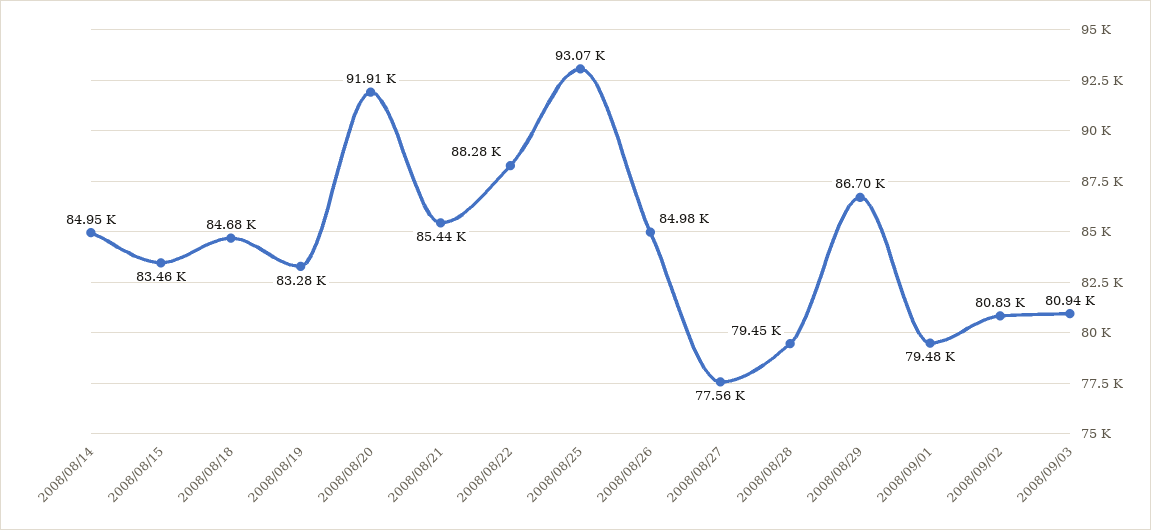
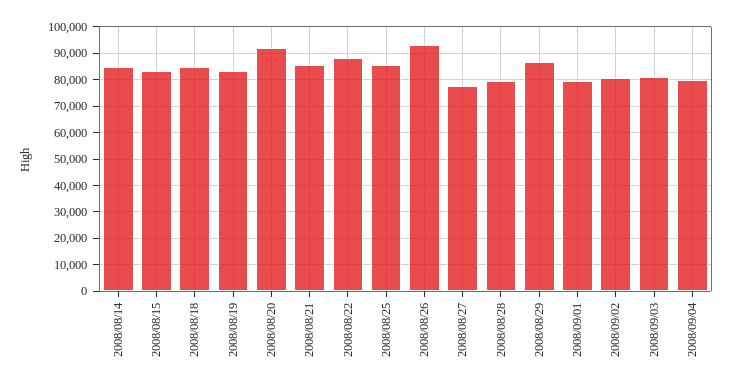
2008/08/25: 93070 -> 85000
2008/08/26: 84980 -> 92500
2008/09/04: none -> 80000

